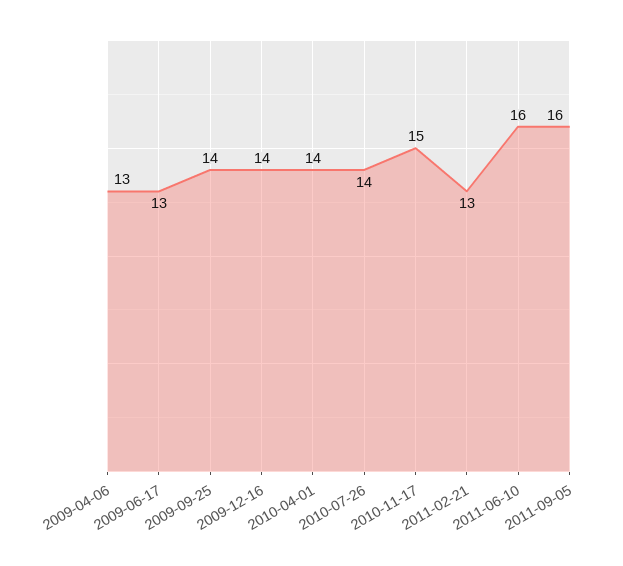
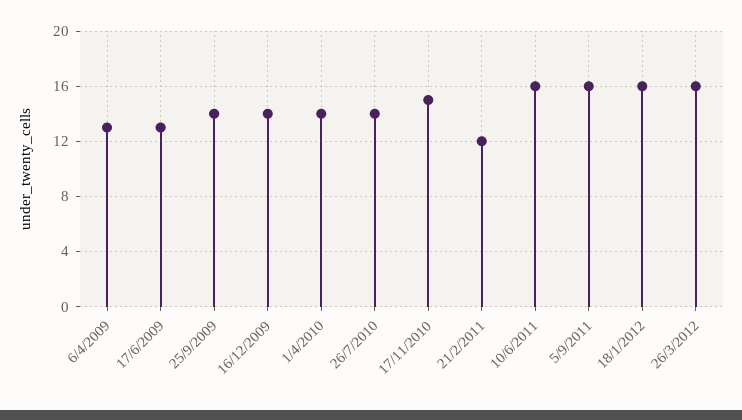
2011-02-21: 13 -> 12
18/1/2012: none -> 16
26/3/2012: none -> 16

